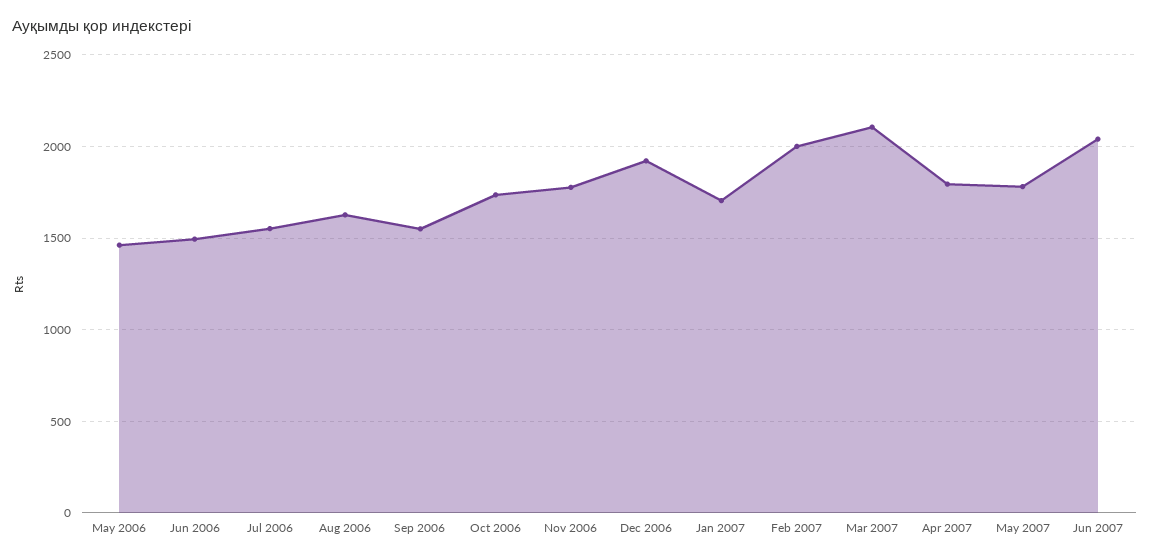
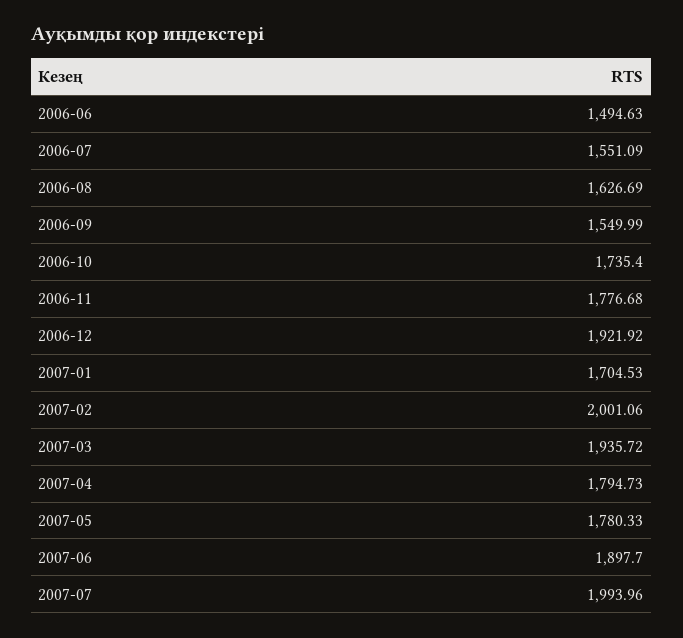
May 2006: 1450 -> none
Mar 2007: 2100 -> 1935.72
Jun 2007: 2050 -> 1897.7
2007-07: none -> 1993.96

